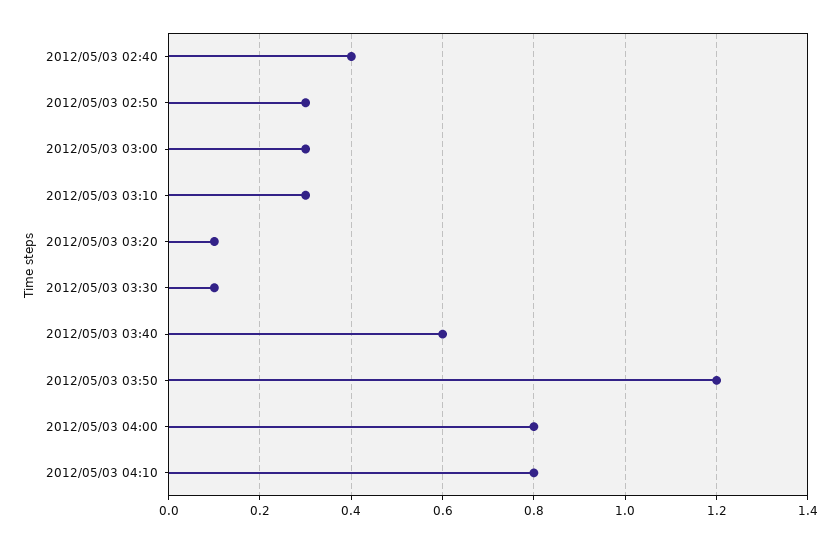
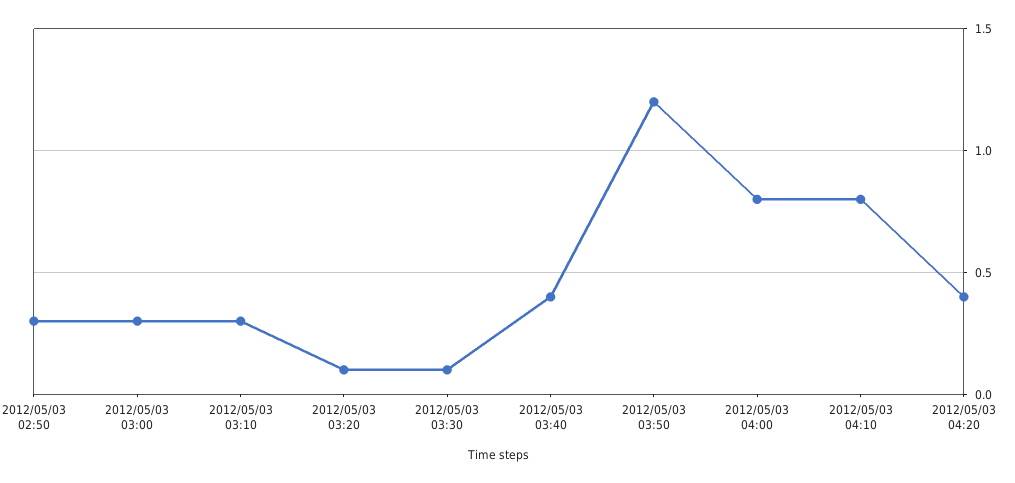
2012/05/03 02:40: 0.4 -> none
2012/05/03 03:40: 0.6 -> 0.4
2012/05/03 04:20: none -> 0.4

